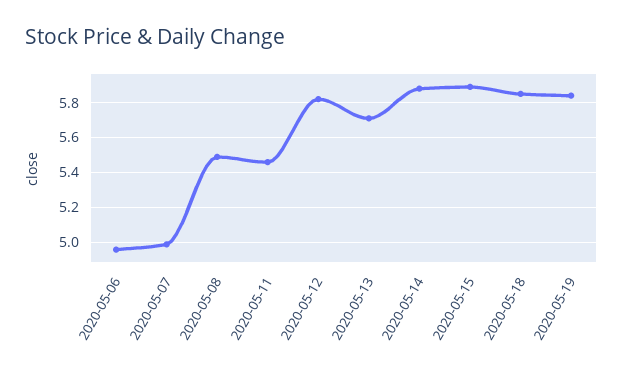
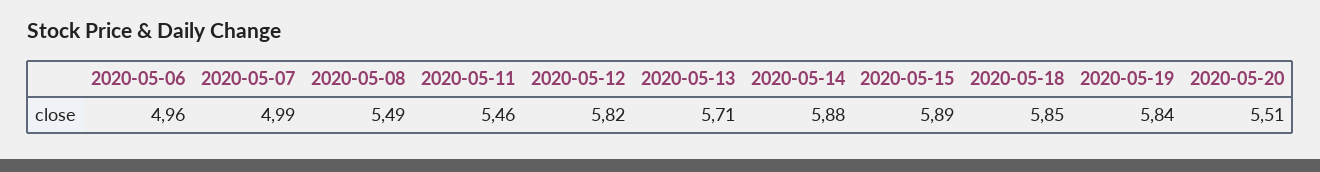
2020-05-20: none -> 5.51

